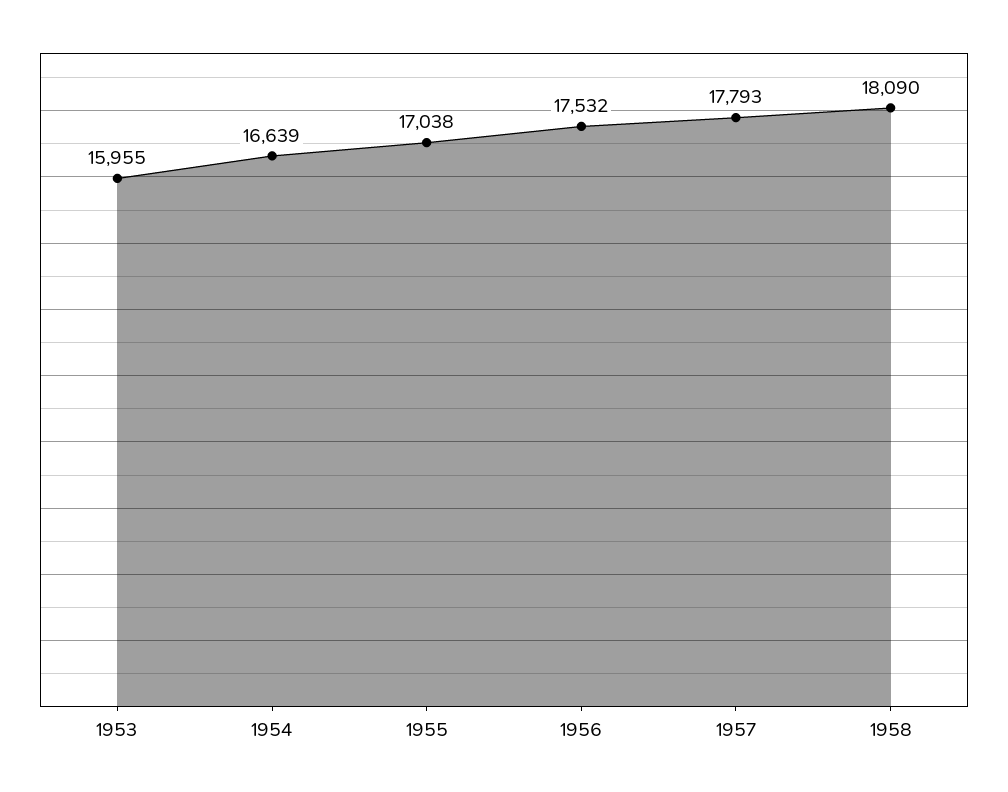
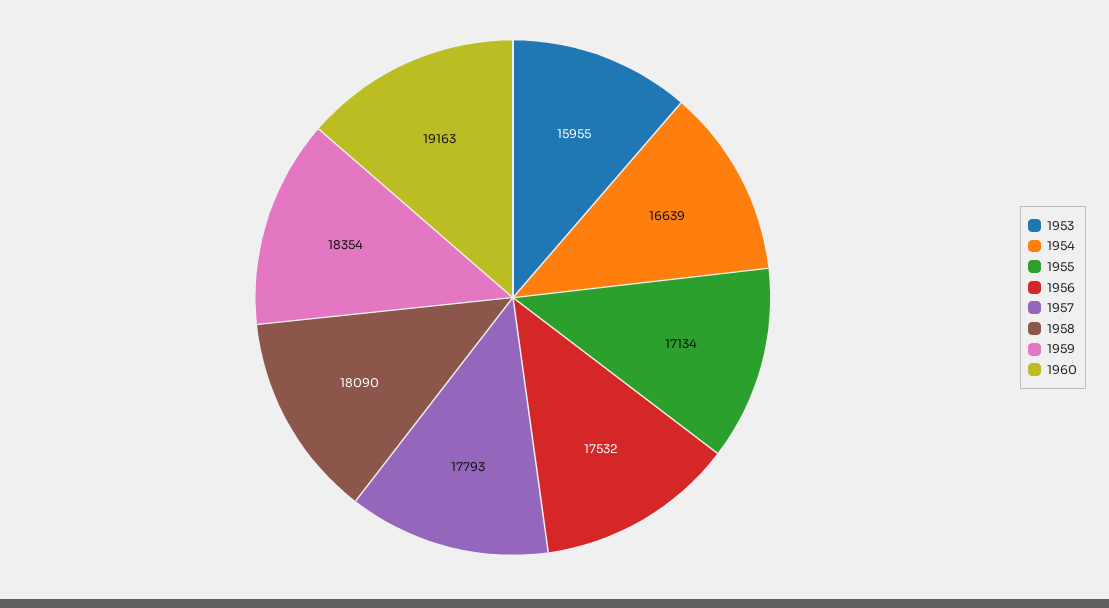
1955: 17038 -> 17134
1959: none -> 18354
1960: none -> 19163

